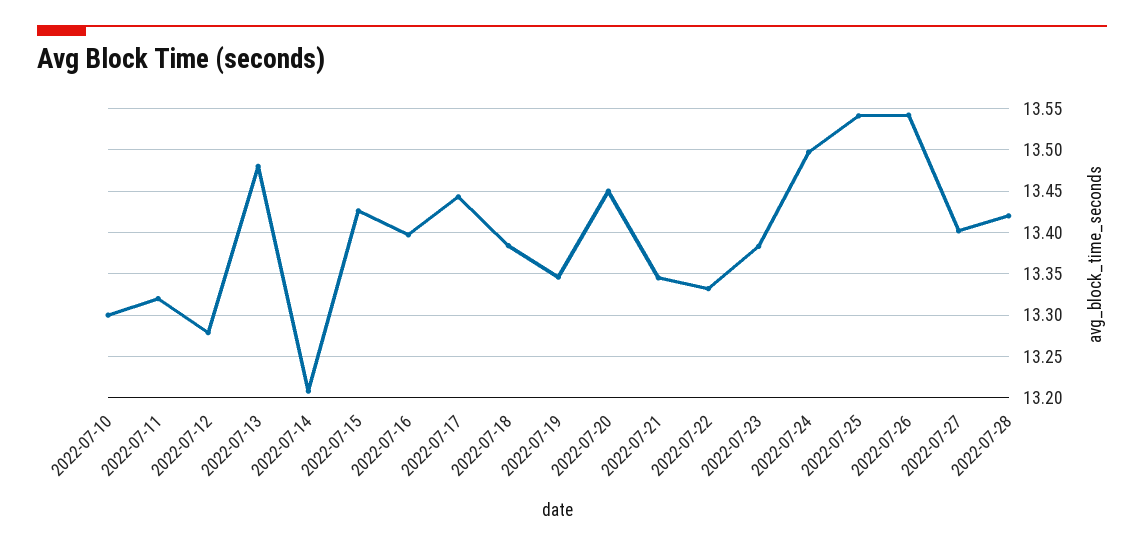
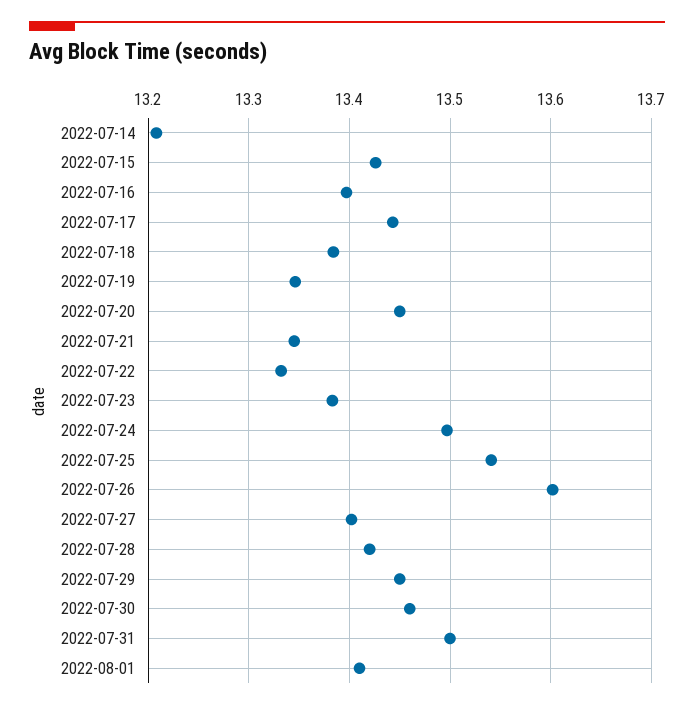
2022-07-10: 13.3 -> none
2022-07-11: 13.32 -> none
2022-07-12: 13.28 -> none
2022-07-13: 13.48 -> none
2022-07-26: 13.54 -> 13.6
2022-07-29: none -> 13.45
2022-07-30: none -> 13.46
2022-07-31: none -> 13.5
2022-08-01: none -> 13.41

